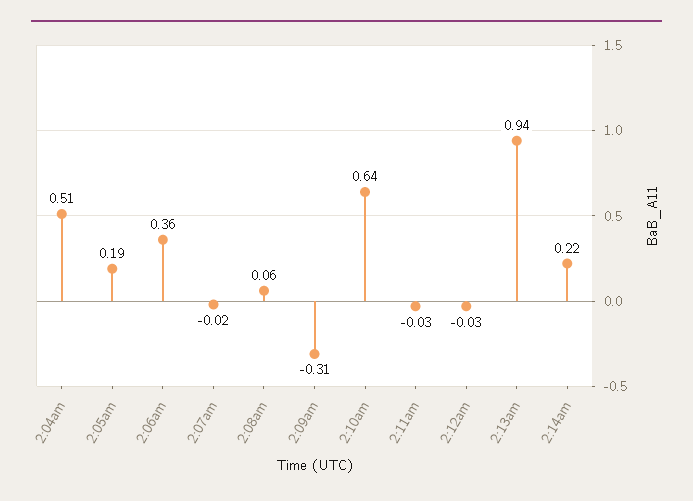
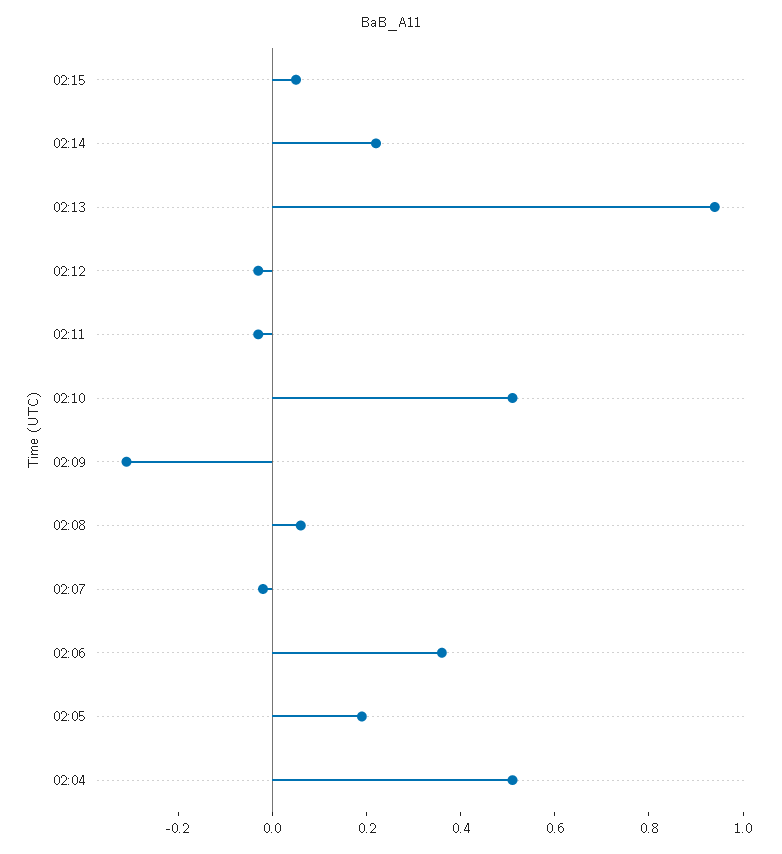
2:10am: 0.64 -> 0.5
02:15: none -> 0.05

